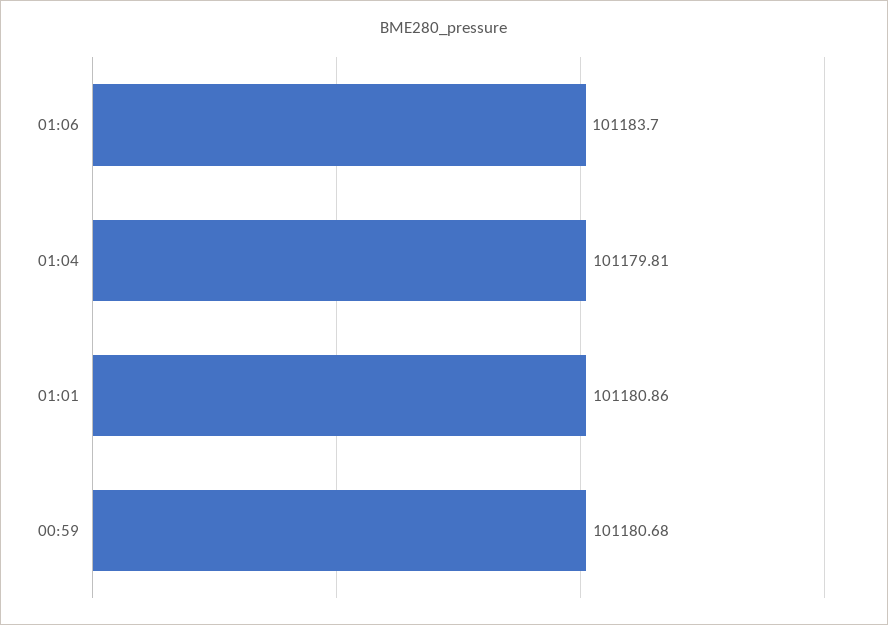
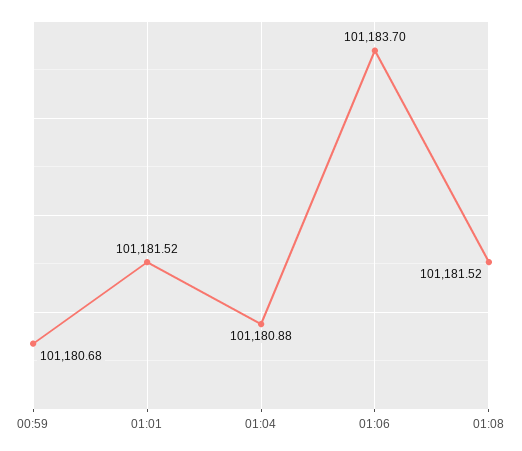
01:04: 101179.81 -> 101180.88
01:01: 101180.86 -> 101181.52
01:08: none -> 101181.52

